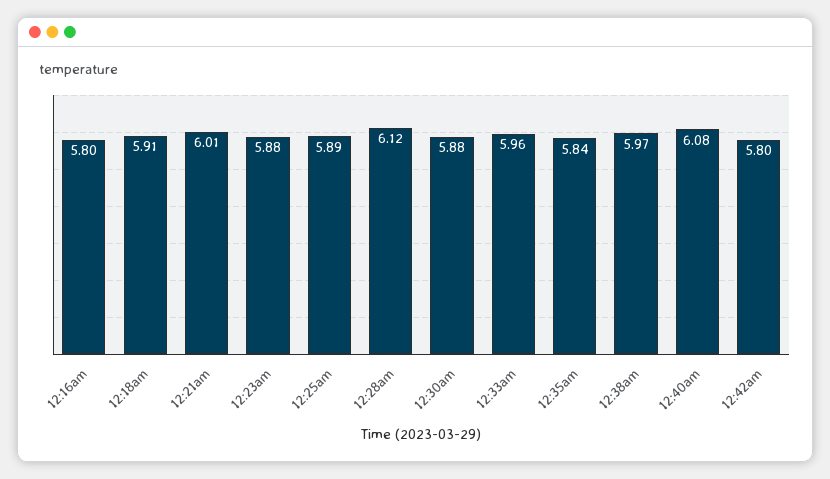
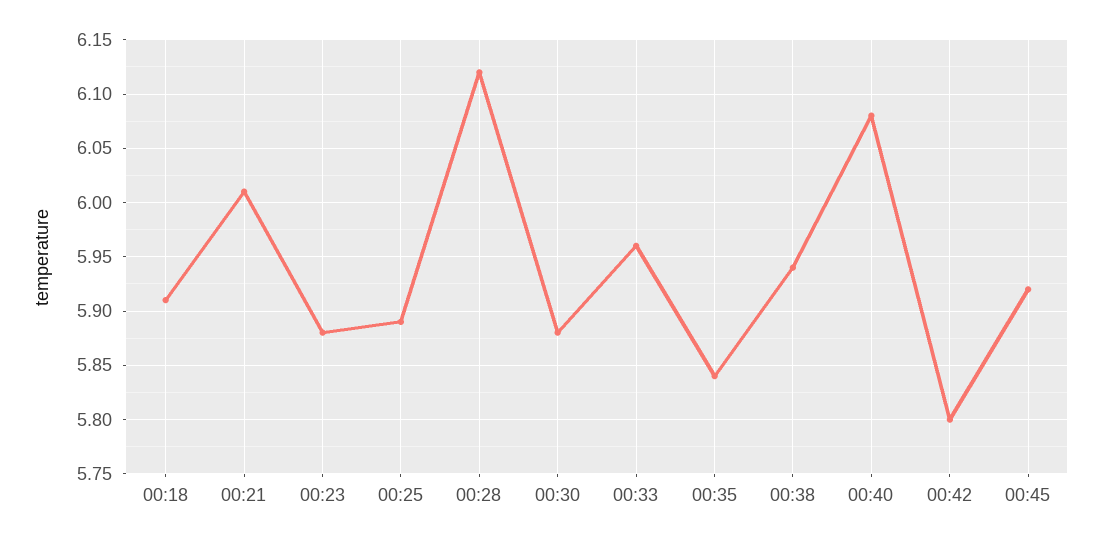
12:16am: 5.8 -> none
12:38am: 5.97 -> 5.94
00:45: none -> 5.92

